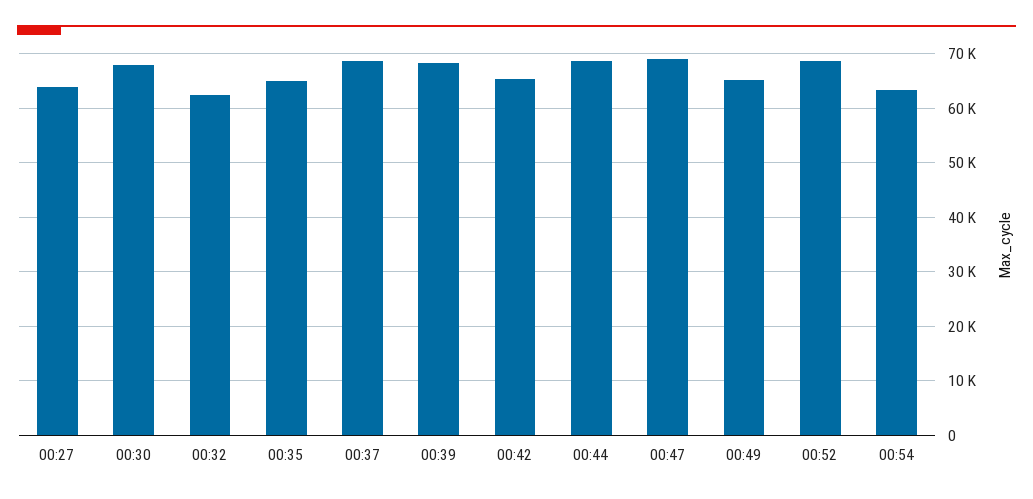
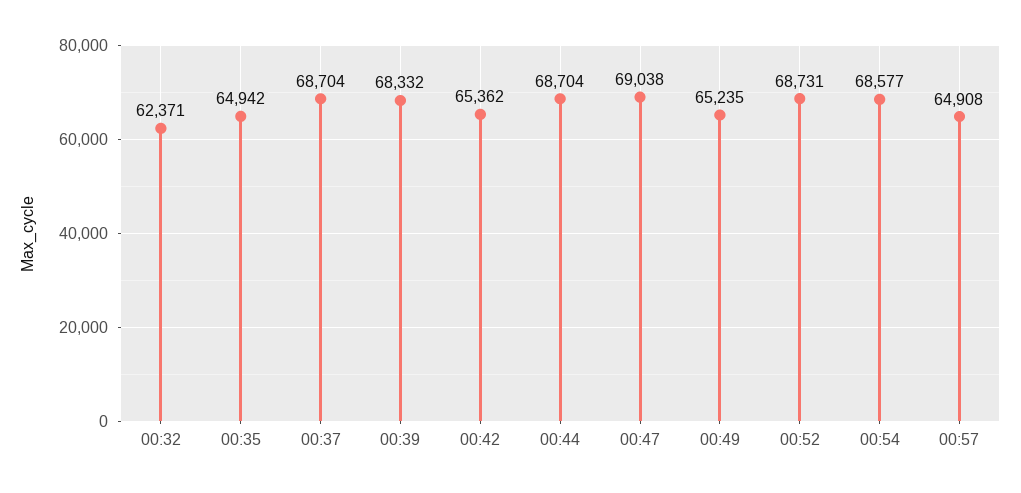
00:27: 64000 -> none
00:30: 68000 -> none
00:54: 64000 -> 68577
00:57: none -> 64908

